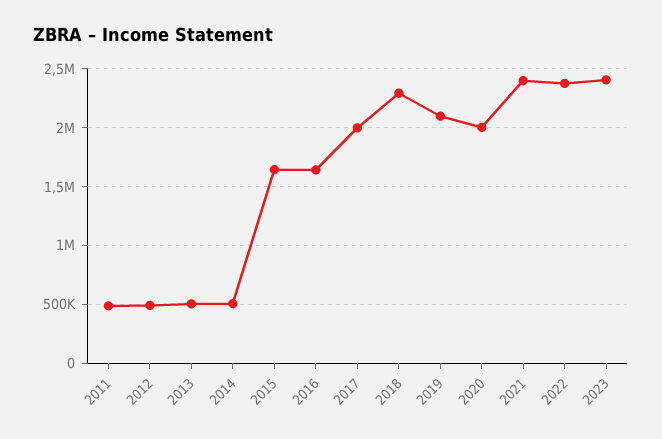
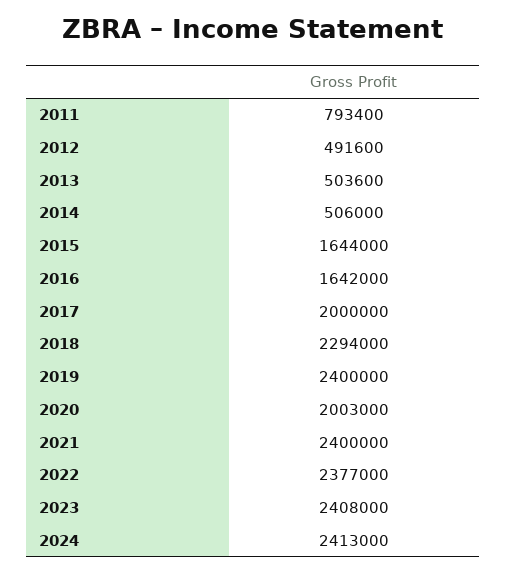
2011: 500000 -> 793400
2019: 2100000 -> 2400000
2024: none -> 2413000

